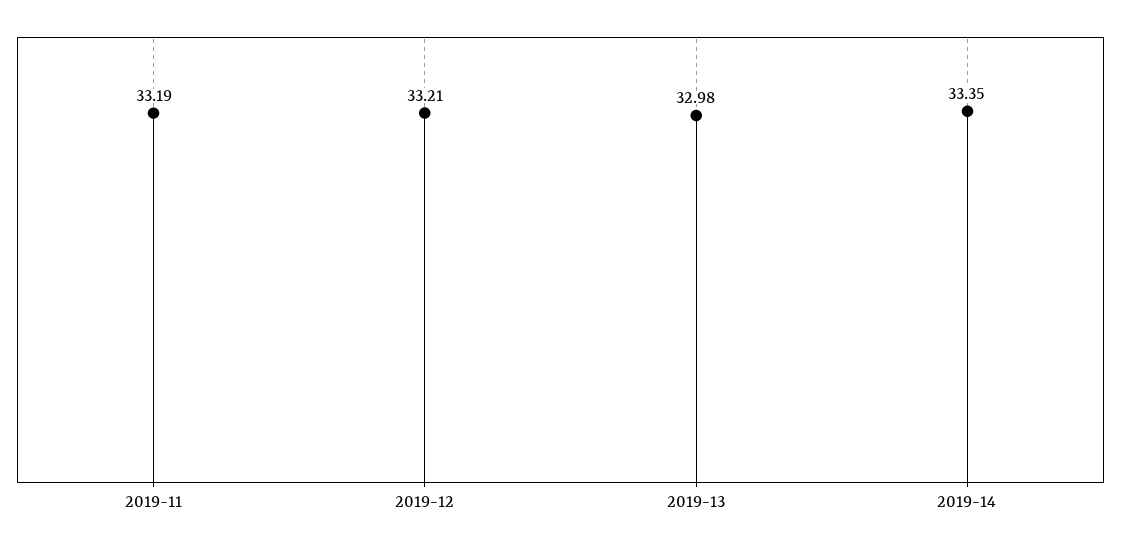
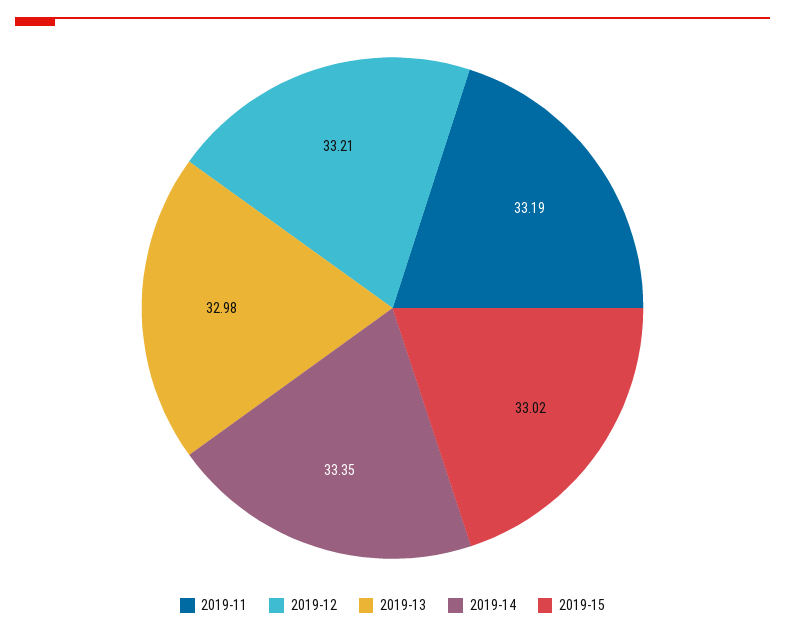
2019-15: none -> 33.02

